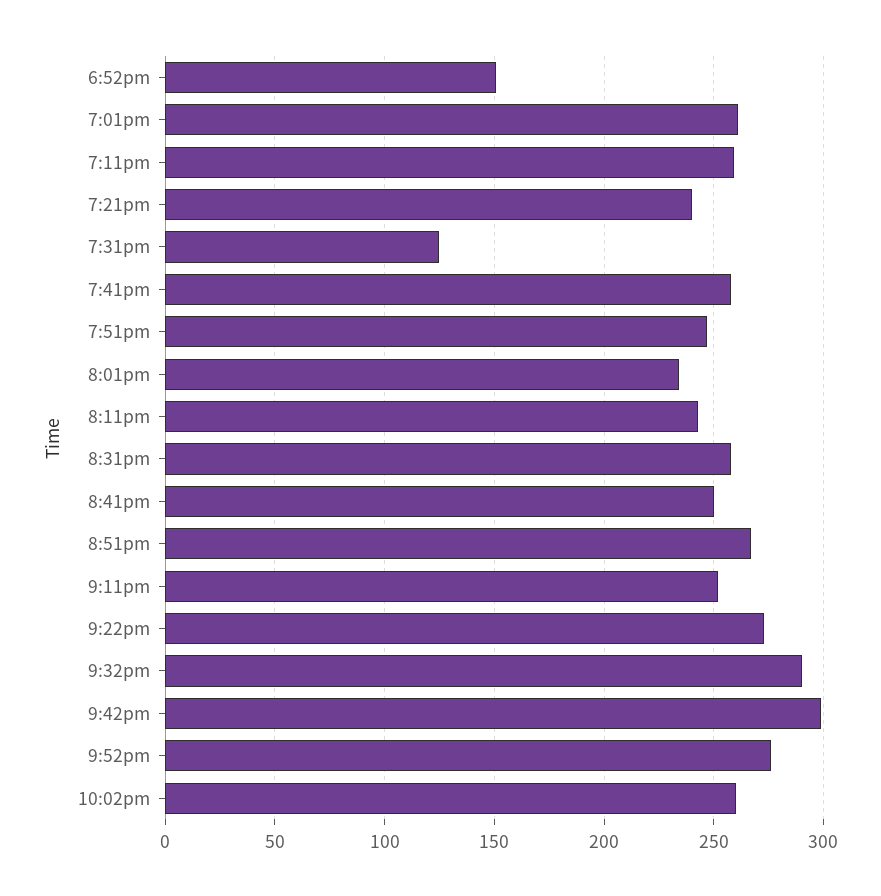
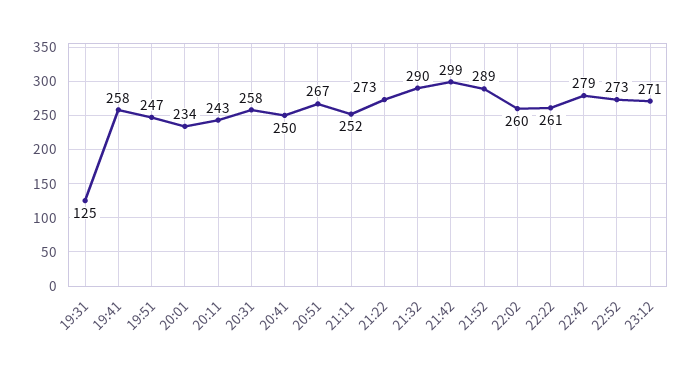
6:52pm: 150 -> none
7:01pm: 260 -> none
7:11pm: 260 -> none
7:21pm: 240 -> none
9:52pm: 275 -> 289
22:22: none -> 261
22:42: none -> 279
22:52: none -> 273
23:12: none -> 271

